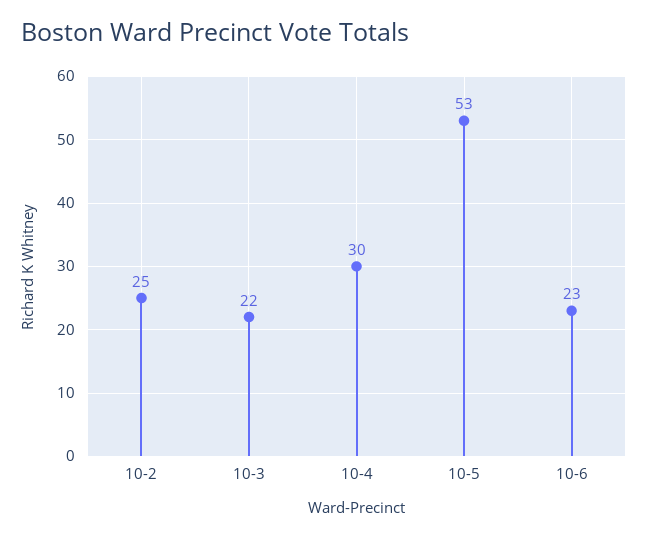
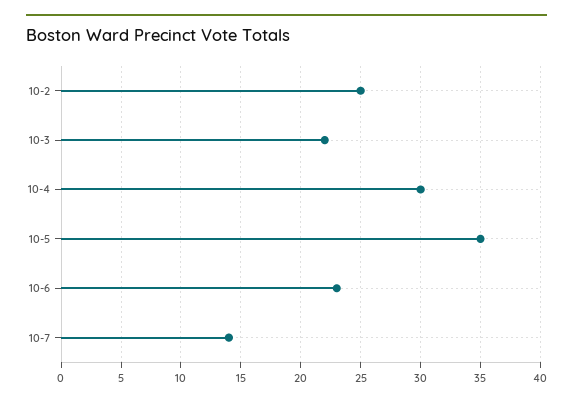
10-5: 53 -> 35
10-7: none -> 14

